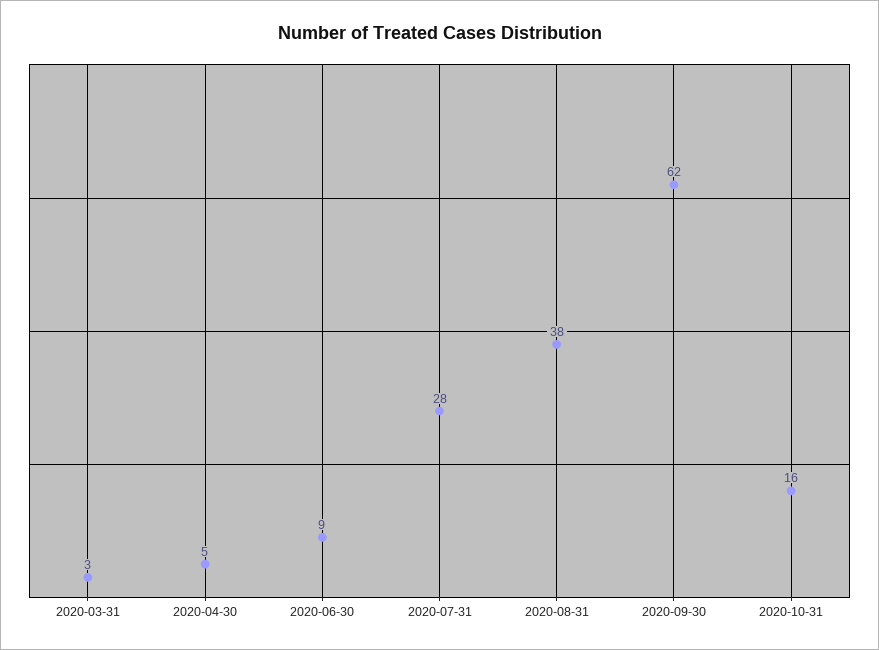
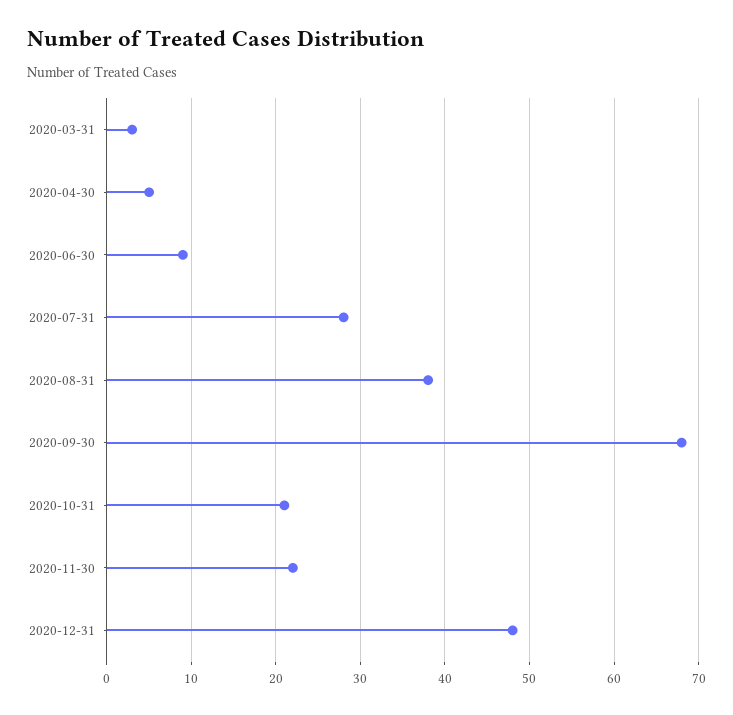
2020-09-30: 62 -> 68
2020-10-31: 16 -> 21
2020-11-30: none -> 22
2020-12-31: none -> 48

